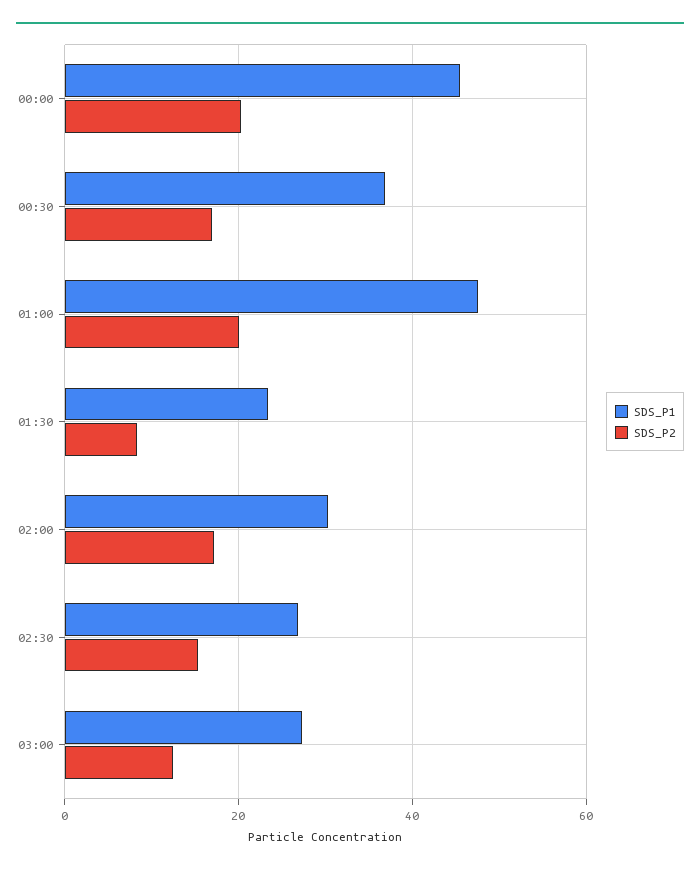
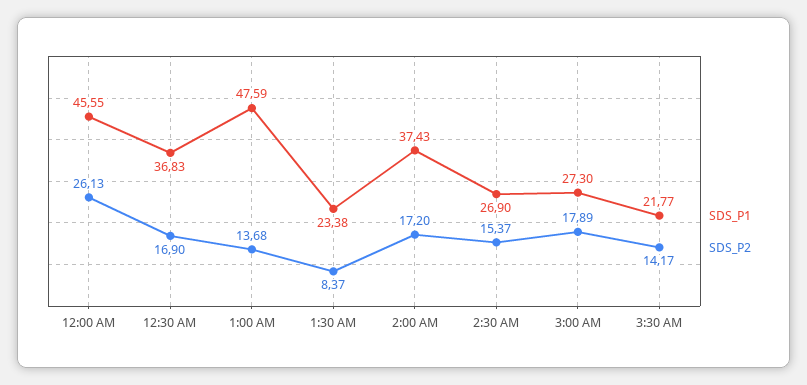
SDS_P2, 00:00: 20 -> 26.13
SDS_P2, 01:00: 20 -> 13.68
SDS_P1, 02:00: 30 -> 37.43
SDS_P2, 03:00: 12 -> 17.89
SDS_P1, 3:30 AM: none -> 21.77
SDS_P2, 3:30 AM: none -> 14.17

